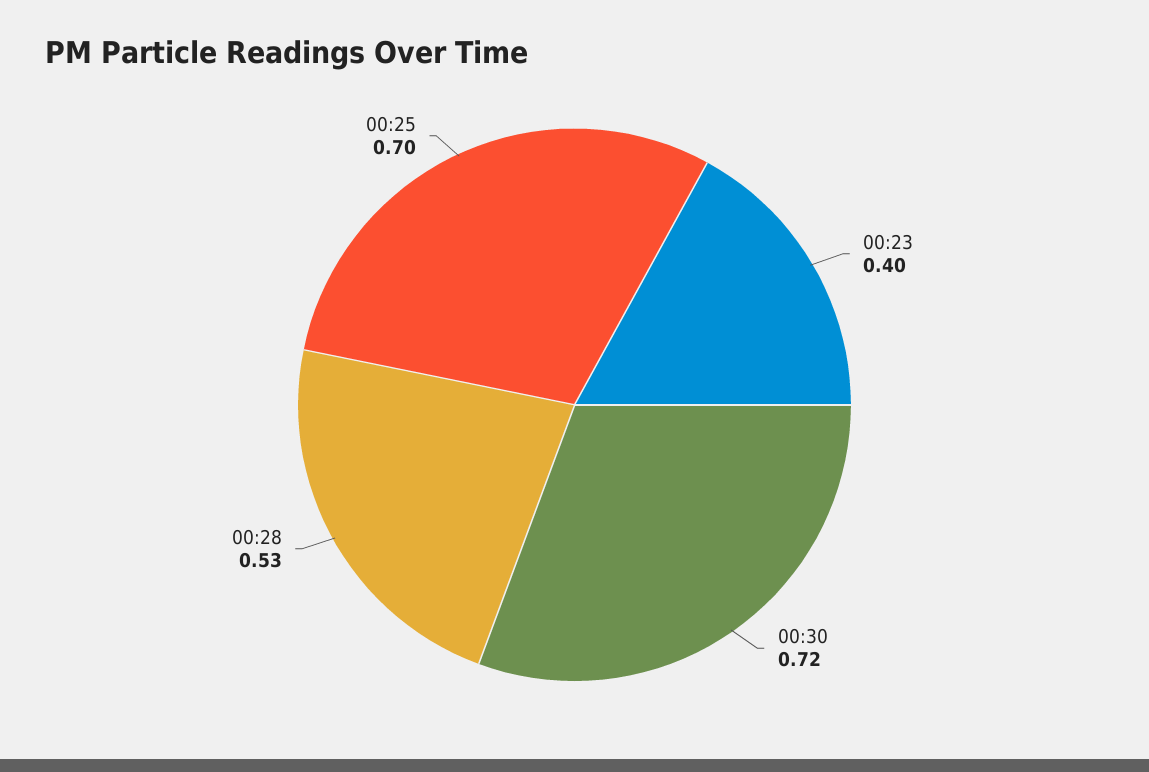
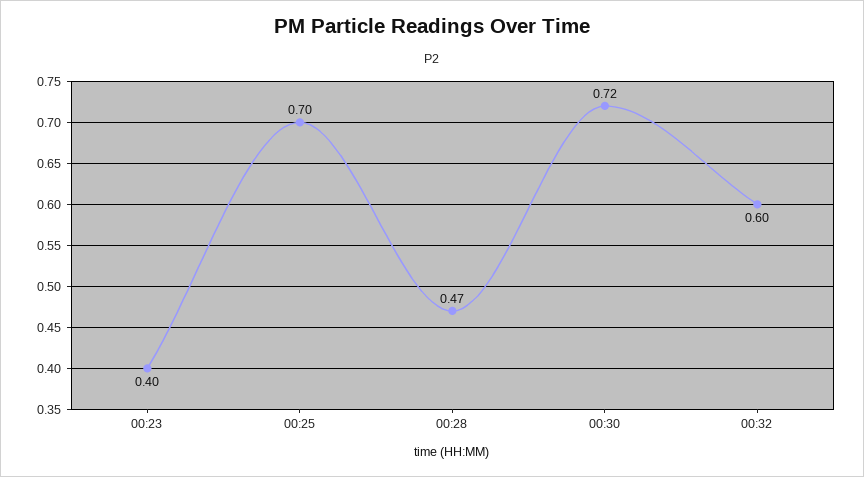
00:28: 0.53 -> 0.47
00:32: none -> 0.6

